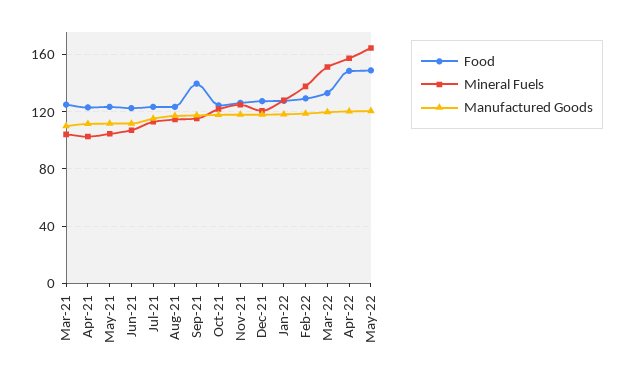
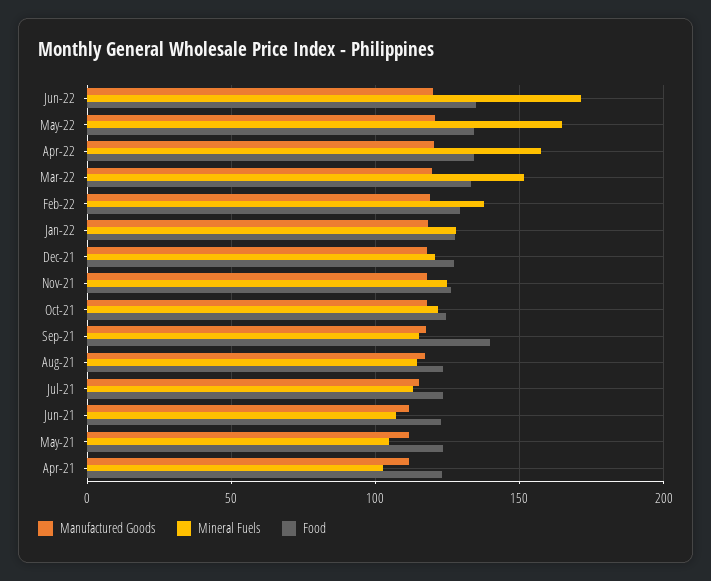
Food, Mar-21: 125 -> none
Mineral Fuels, Mar-21: 105 -> none
Manufactured Goods, Mar-21: 110 -> none
Food, Apr-22: 150 -> 135
Food, May-22: 150 -> 135
Manufactured Goods, Jun-22: none -> 120
Mineral Fuels, Jun-22: none -> 170
Food, Jun-22: none -> 135

